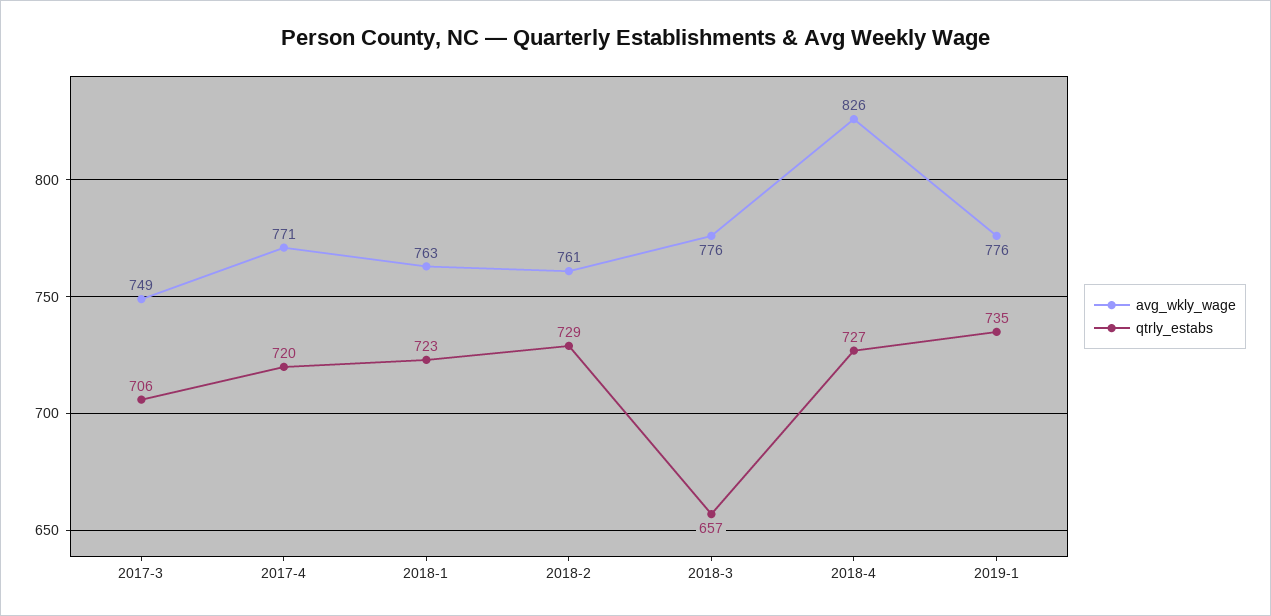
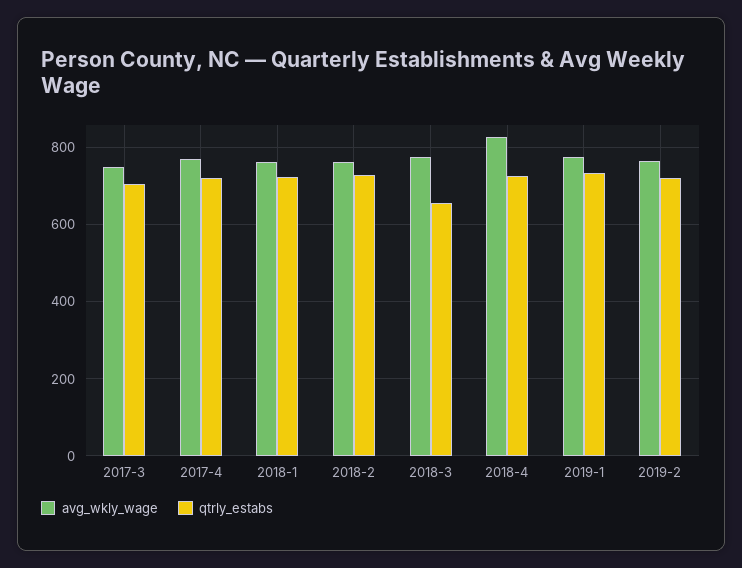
avg_wkly_wage, 2019-2: none -> 760
qtrly_estabs, 2019-2: none -> 720

